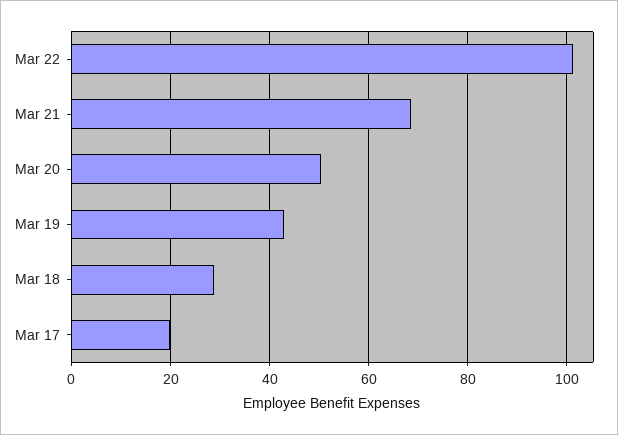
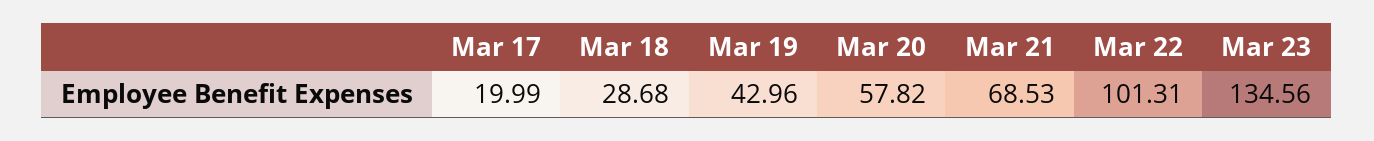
Mar 20: 50 -> 57.82
Mar 23: none -> 134.56

